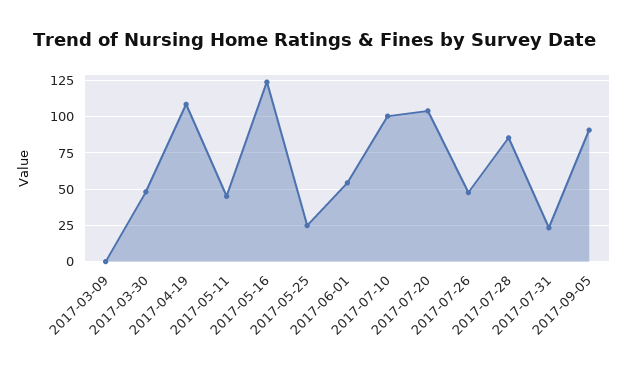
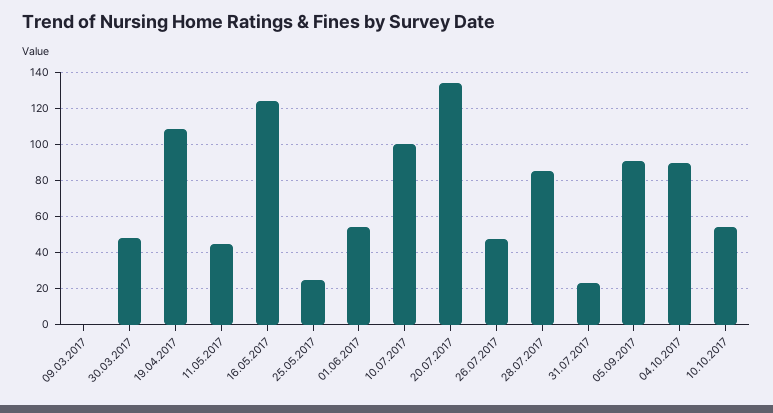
2017-07-20: 105 -> 135
04.10.2017: none -> 90
10.10.2017: none -> 55

